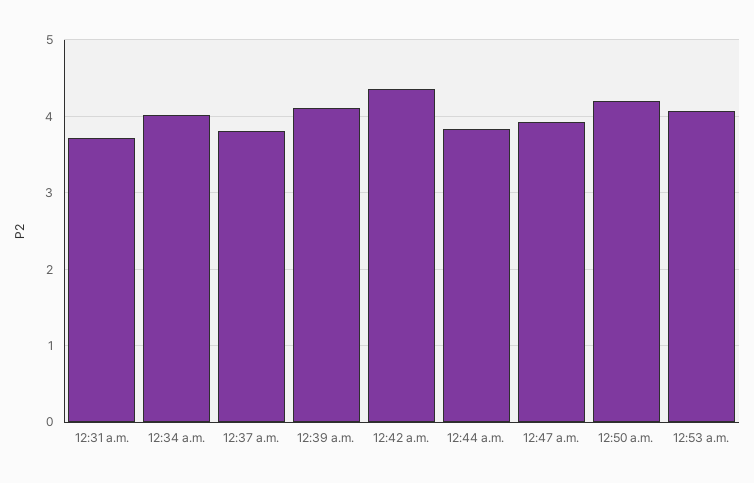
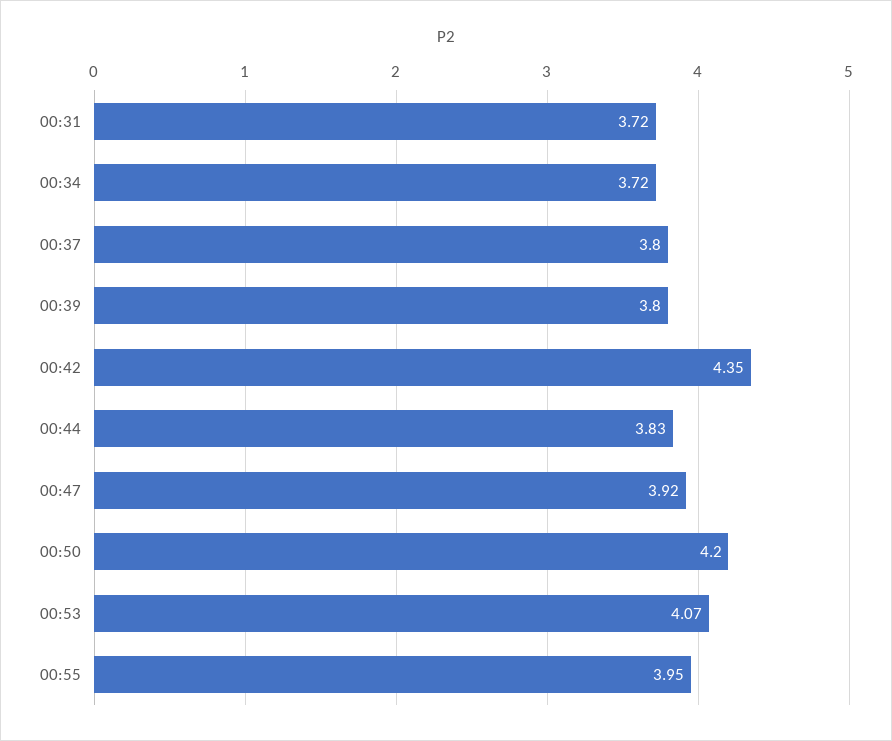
12:34 a.m.: 4 -> 3.72
12:39 a.m.: 4.1 -> 3.8
00:55: none -> 3.95

